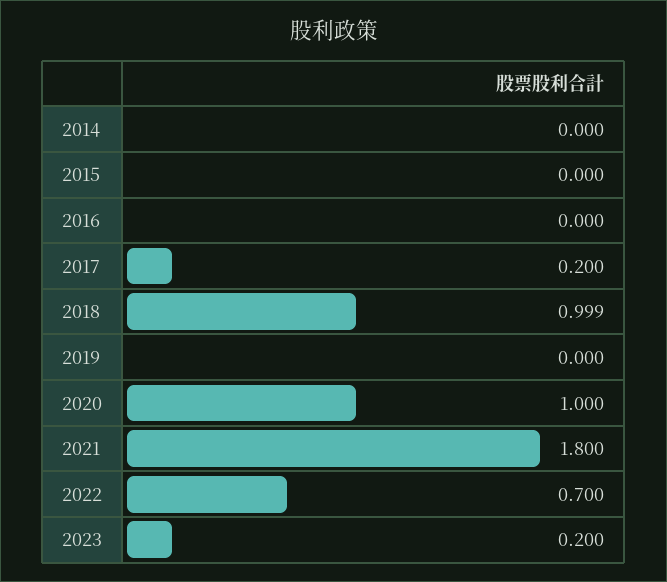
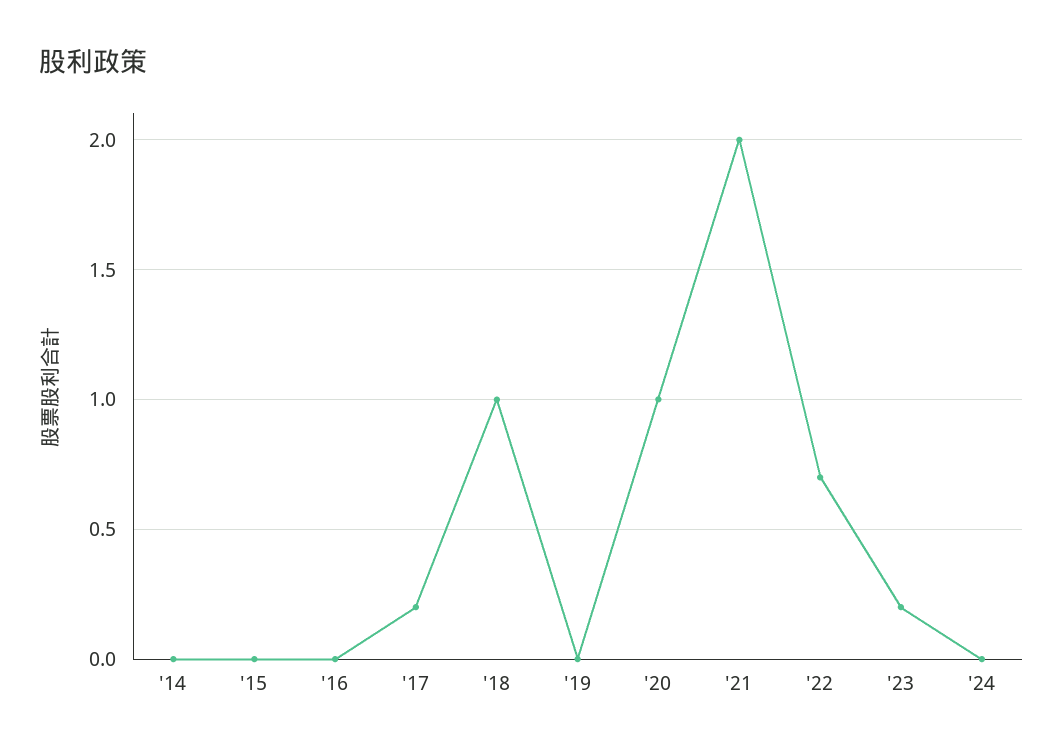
2021: 1.8 -> 2
'24: none -> 0

